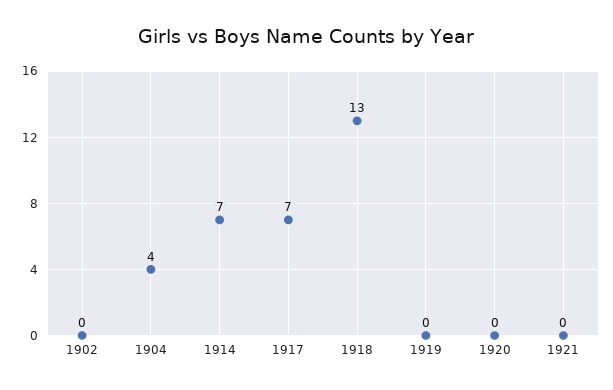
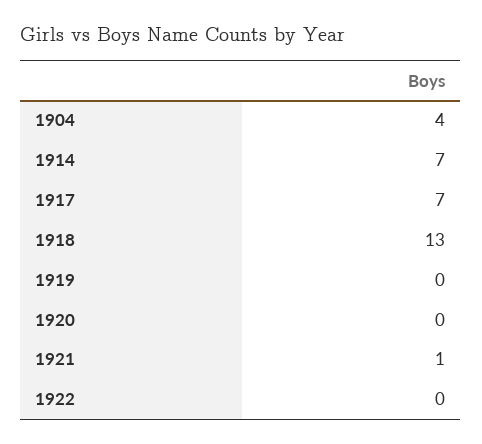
1902: 0 -> none
1921: 0 -> 1
1922: none -> 0

